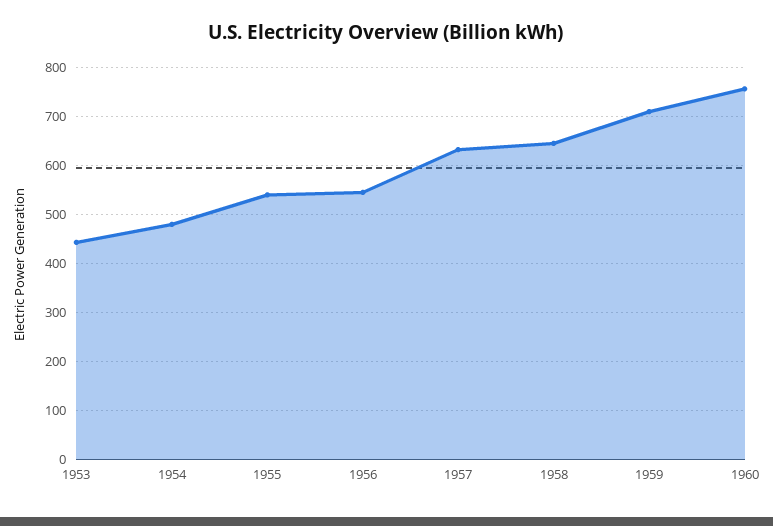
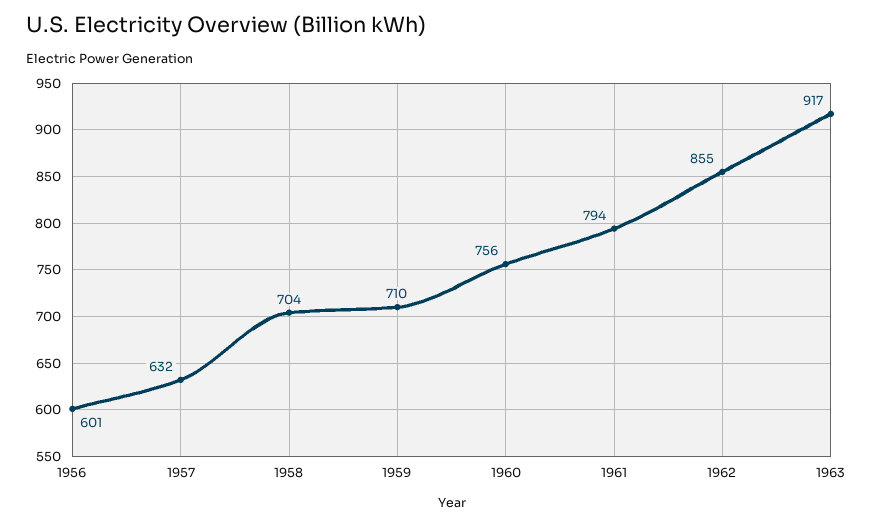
1953: 440 -> none
1954: 480 -> none
1955: 540 -> none
1956: 540 -> 601
1958: 640 -> 704
1961: none -> 794
1962: none -> 855
1963: none -> 917

